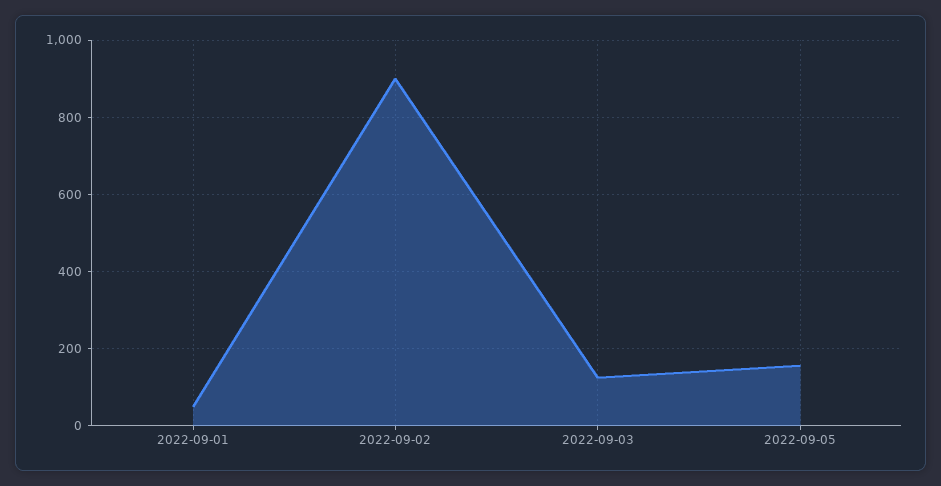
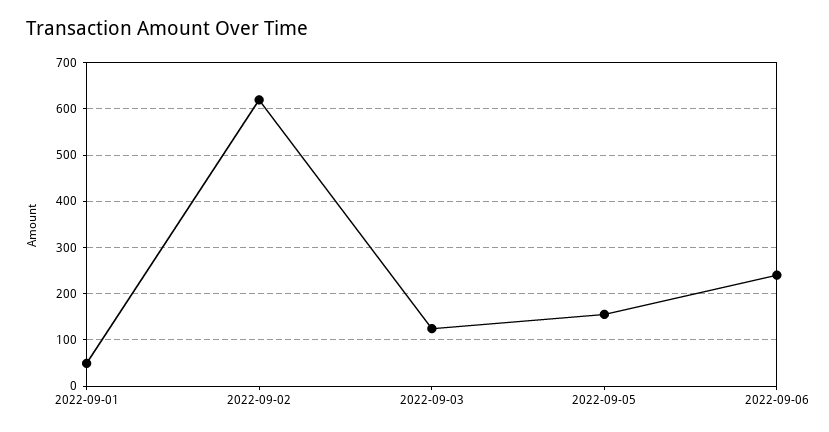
2022-09-02: 900 -> 620
2022-09-06: none -> 240

